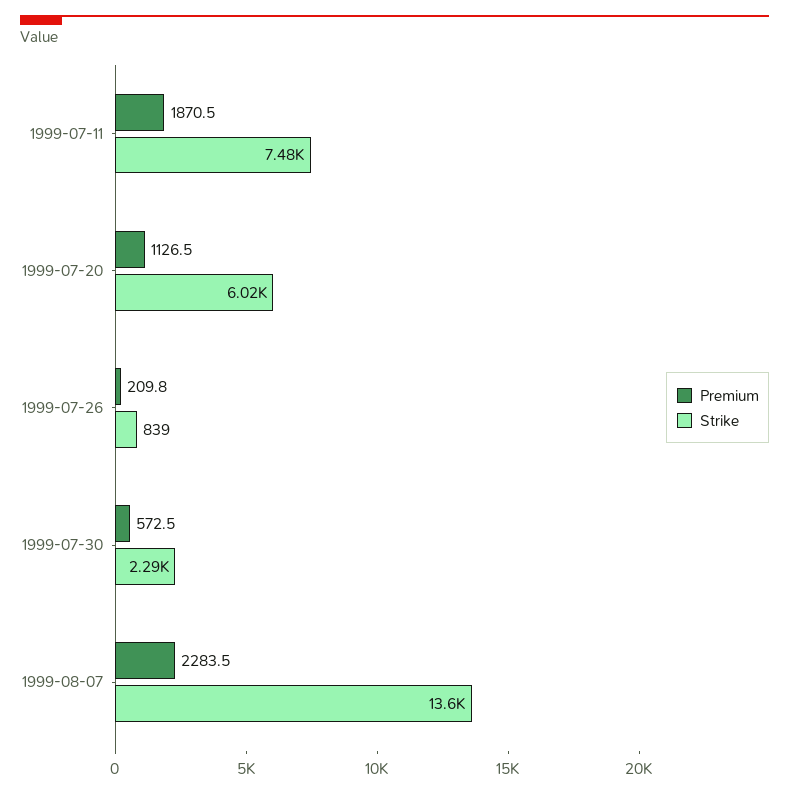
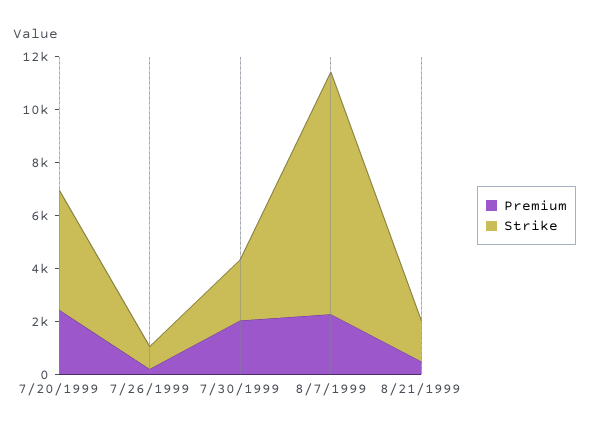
Premium, 1999-07-11: 1870.5 -> none
Strike, 1999-07-11: 7480 -> none
Premium, 1999-07-20: 1126.5 -> 2500
Strike, 1999-07-20: 6020 -> 4500
Premium, 1999-07-30: 572.5 -> 2000
Strike, 1999-08-07: 13600 -> 9000
Premium, 8/21/1999: none -> 500
Strike, 8/21/1999: none -> 1500

